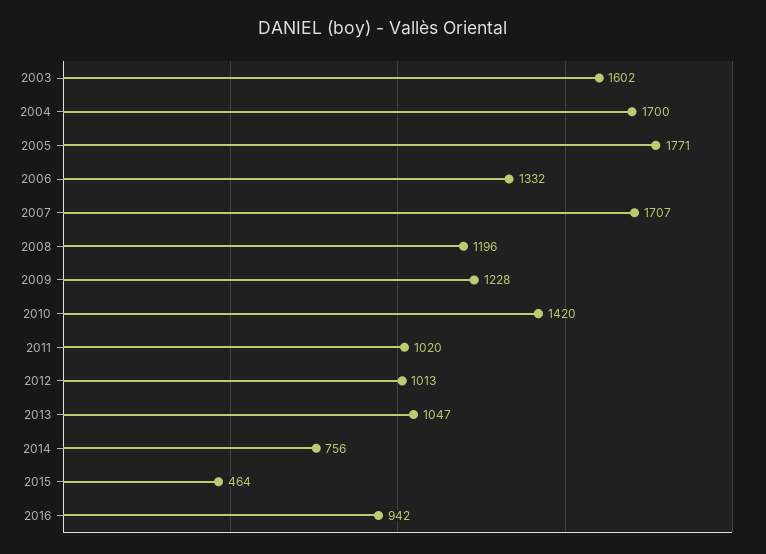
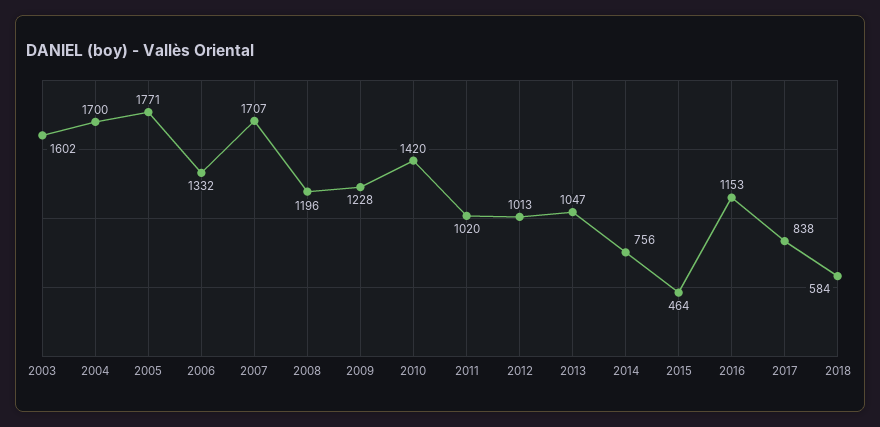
2016: 942 -> 1153
2017: none -> 838
2018: none -> 584

